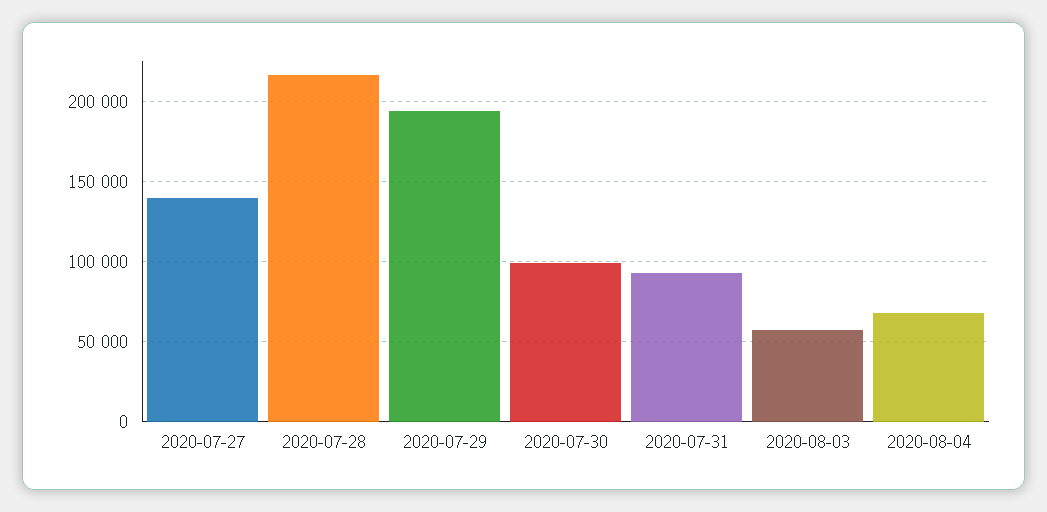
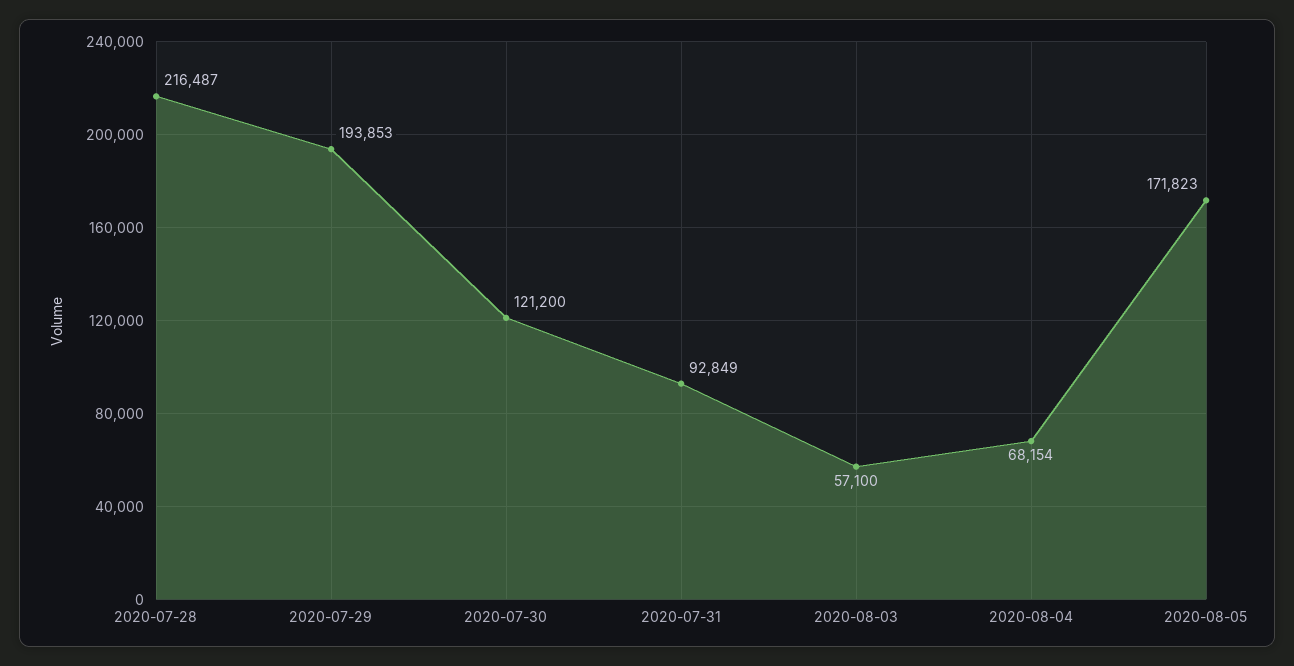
2020-07-27: 140000 -> none
2020-07-30: 100000 -> 121200
2020-08-05: none -> 171823

